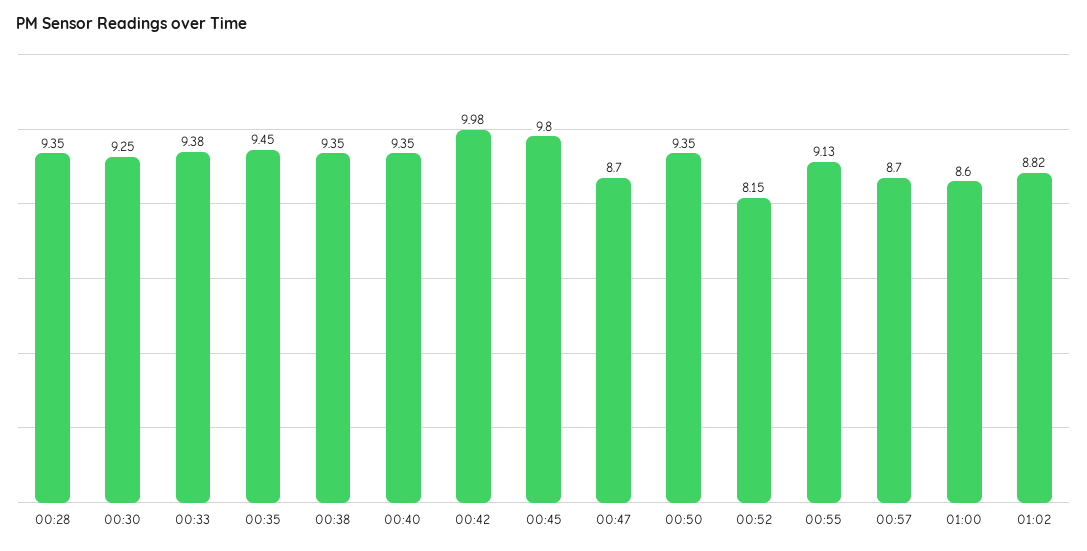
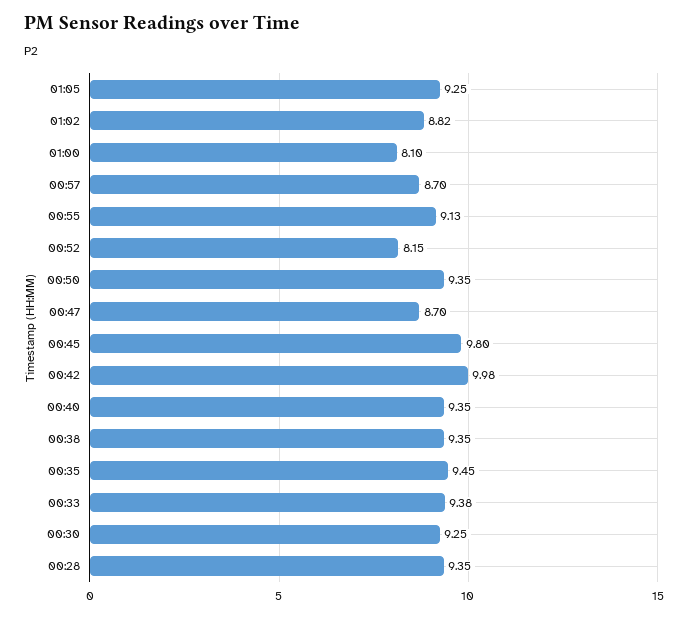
01:00: 8.6 -> 8.1
01:05: none -> 9.25

